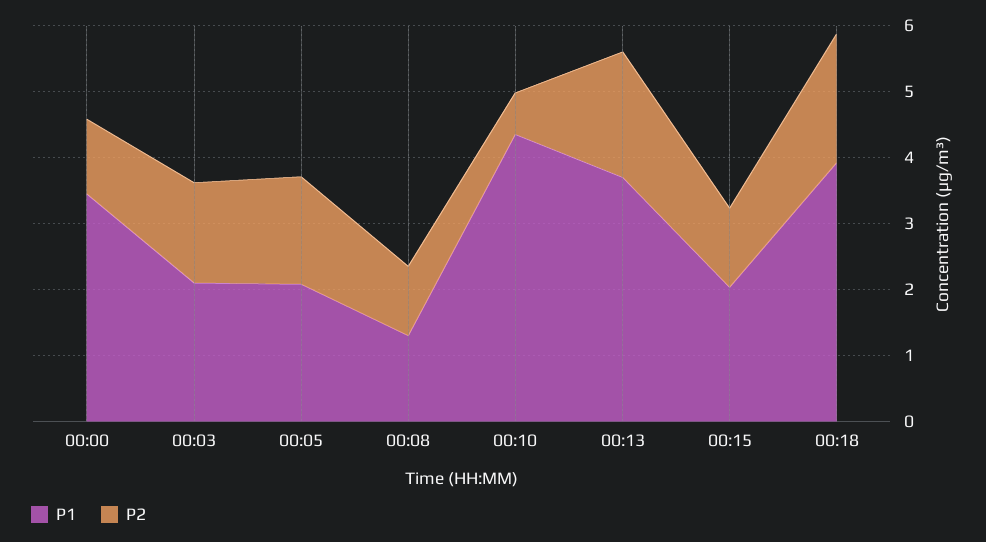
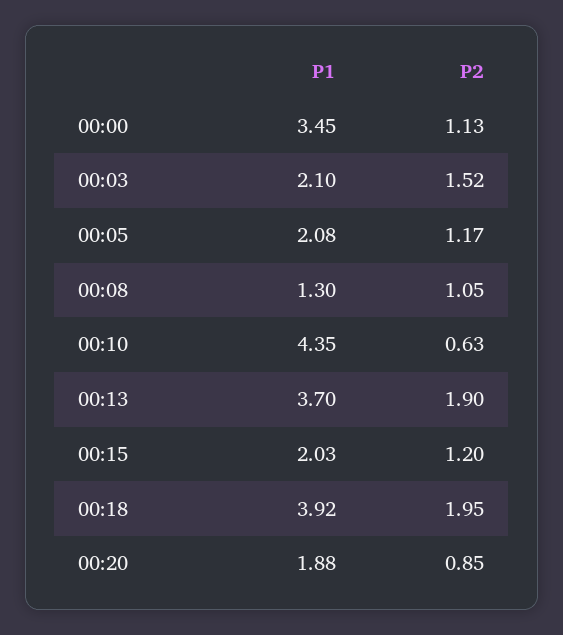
P2, 00:05: 1.6 -> 1.17
P1, 00:20: none -> 1.88
P2, 00:20: none -> 0.85

